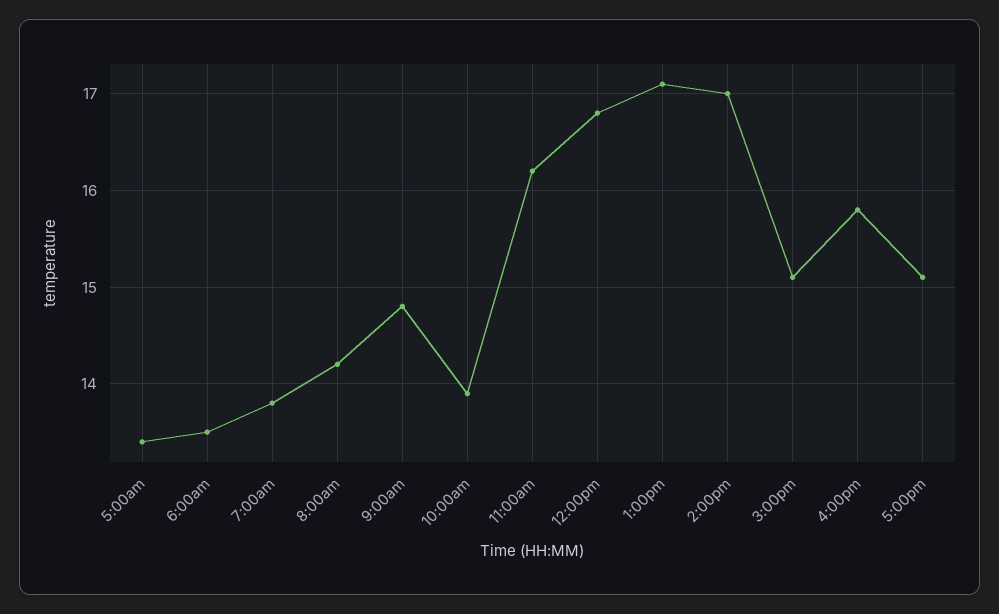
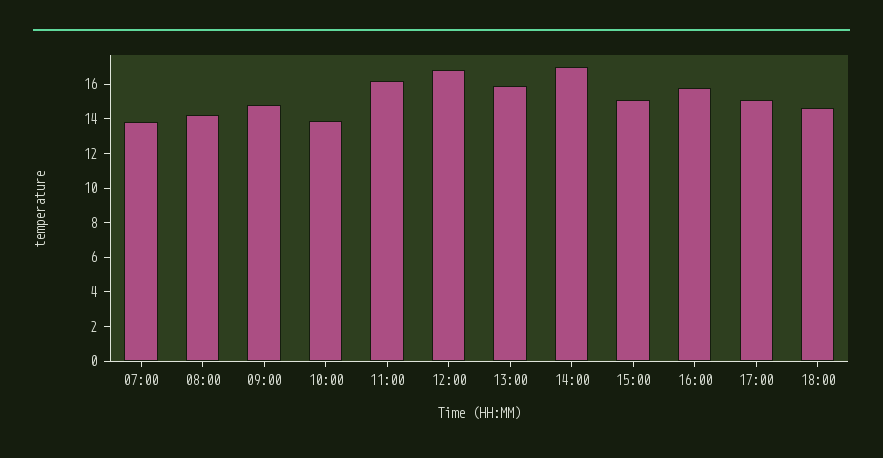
5:00am: 13.4 -> none
6:00am: 13.5 -> none
1:00pm: 17.1 -> 16
18:00: none -> 14.5

